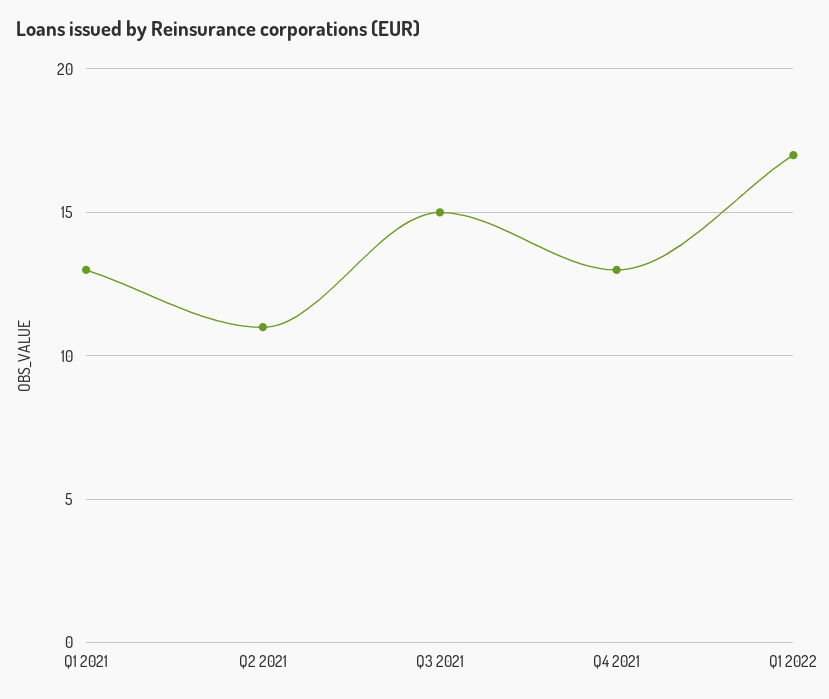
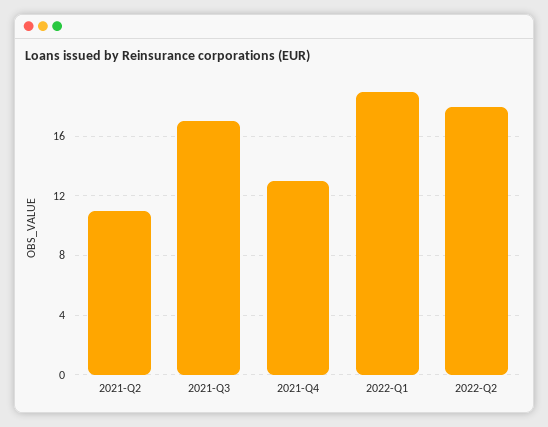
Q1 2021: 13 -> none
Q3 2021: 15 -> 17
Q1 2022: 17 -> 19
2022-Q2: none -> 18

